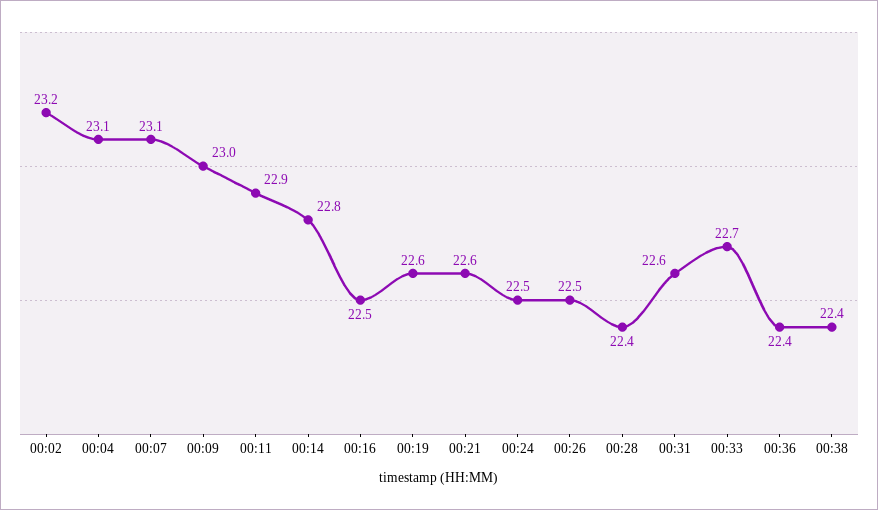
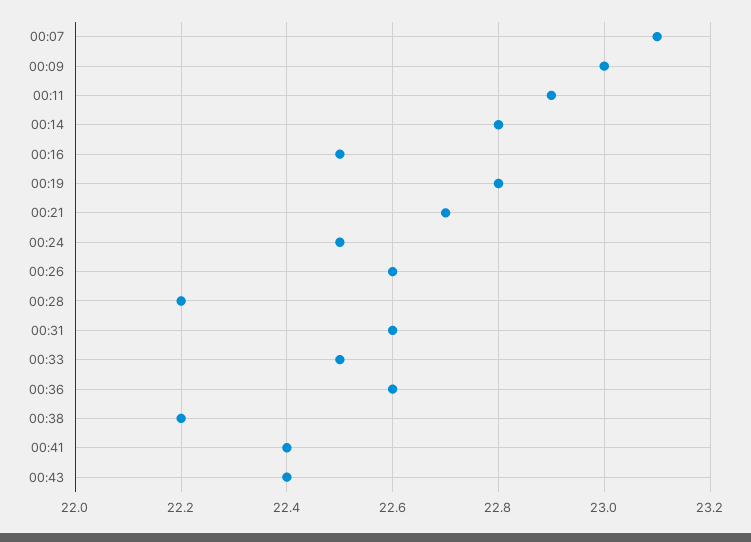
00:02: 23.2 -> none
00:04: 23.1 -> none
00:19: 22.6 -> 22.8
00:21: 22.6 -> 22.7
00:26: 22.5 -> 22.6
00:28: 22.4 -> 22.2
00:33: 22.7 -> 22.5
00:36: 22.4 -> 22.6
00:38: 22.4 -> 22.2
00:41: none -> 22.4
00:43: none -> 22.4

